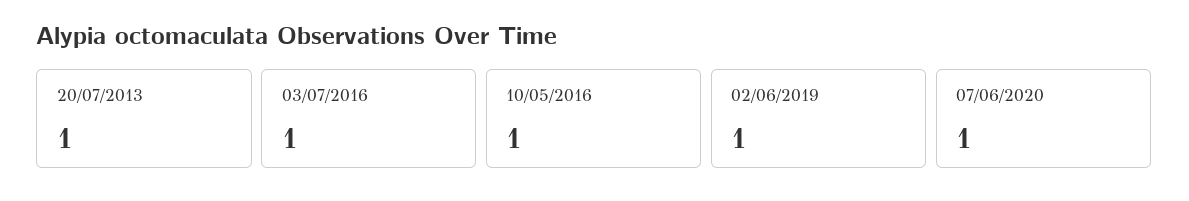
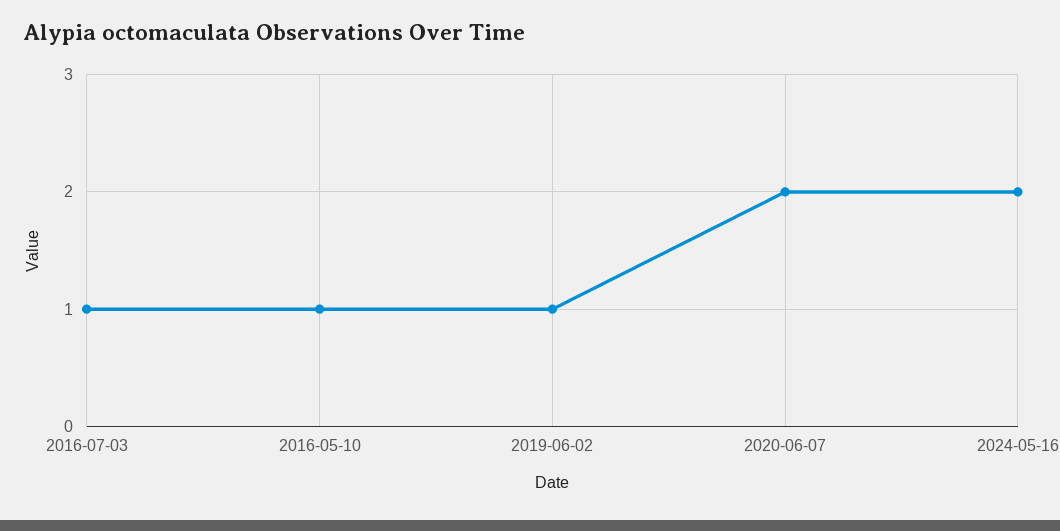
20/07/2013: 1 -> none
07/06/2020: 1 -> 2
2024-05-16: none -> 2

